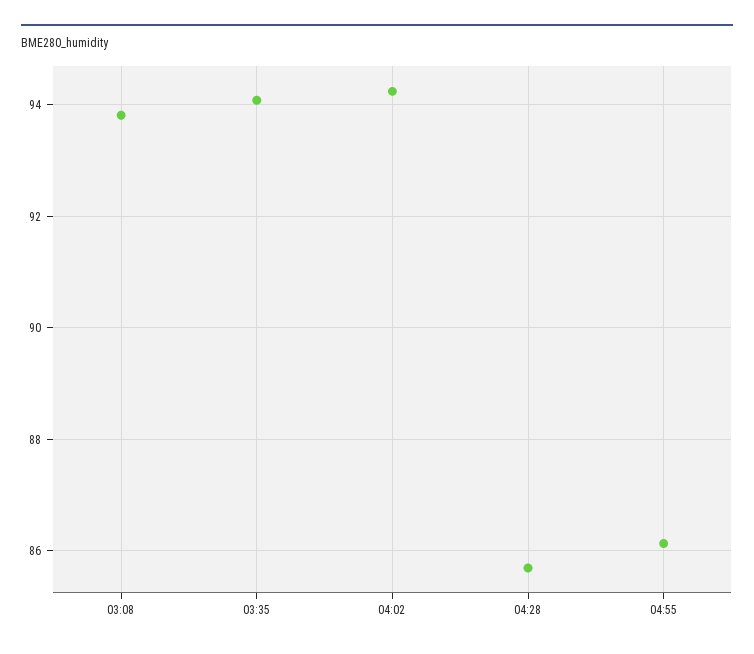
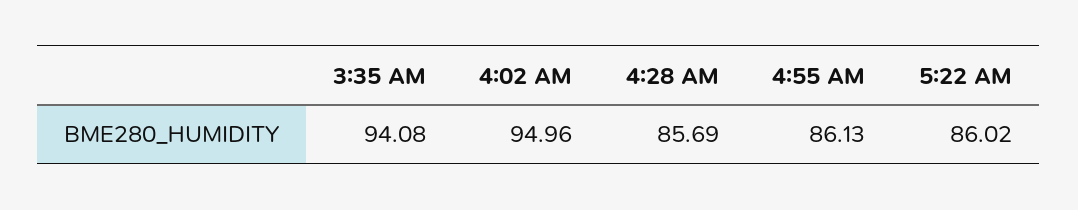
03:08: 93.8 -> none
04:02: 94.2 -> 94.96
5:22 AM: none -> 86.02

